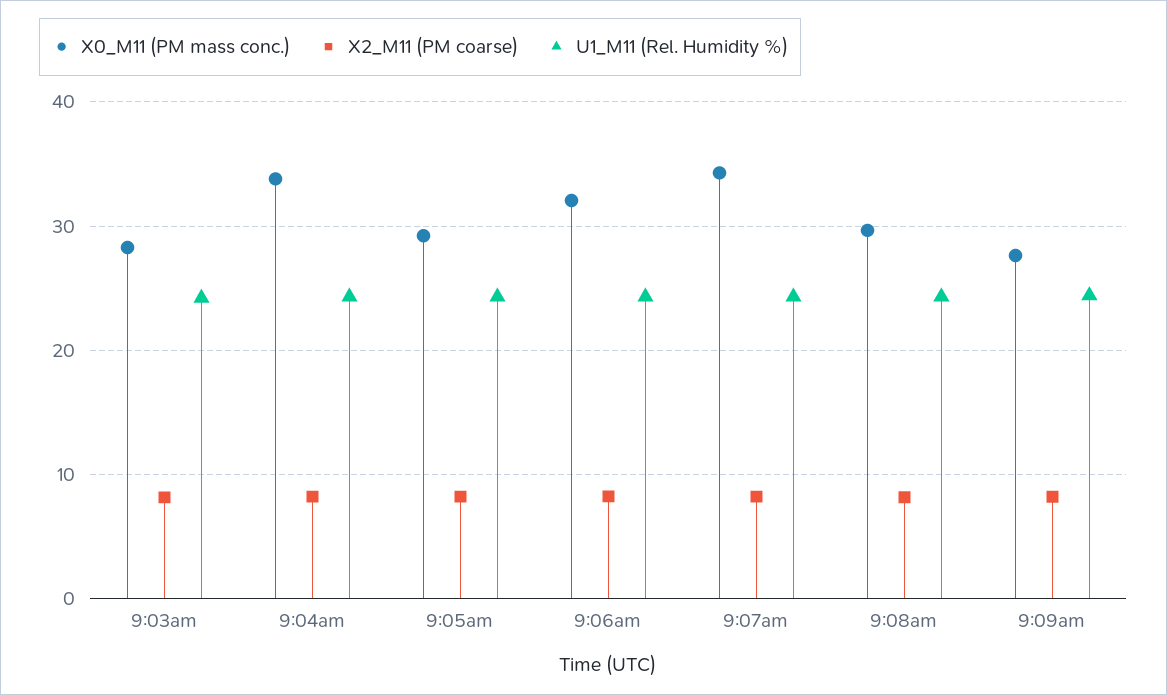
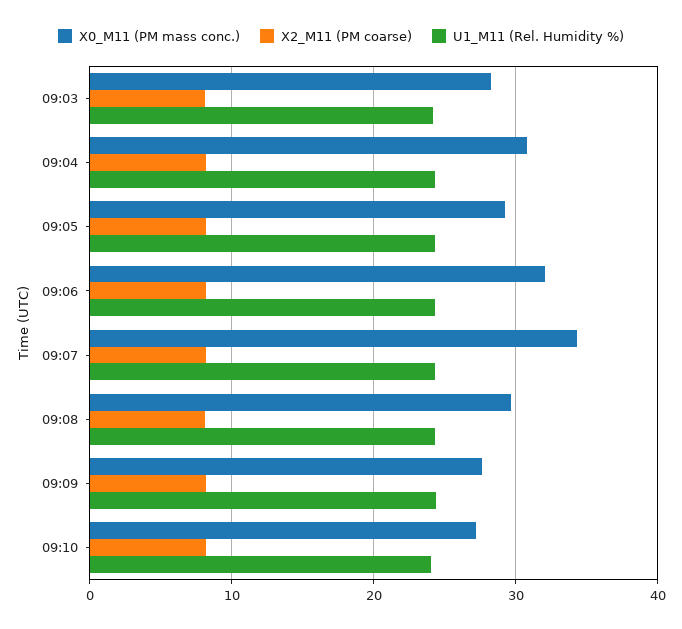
X0_M11 (PM mass conc.), 9:04am: 34 -> 31
X0_M11 (PM mass conc.), 09:10: none -> 27
X2_M11 (PM coarse), 09:10: none -> 8
U1_M11 (Rel. Humidity %), 09:10: none -> 24

